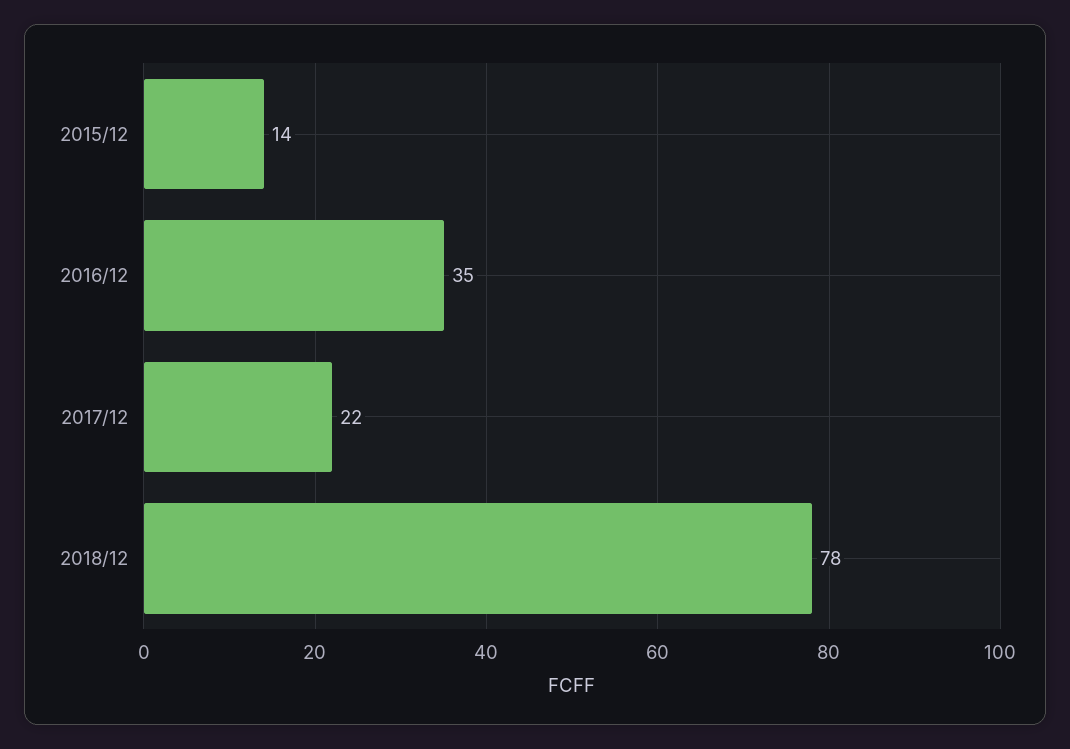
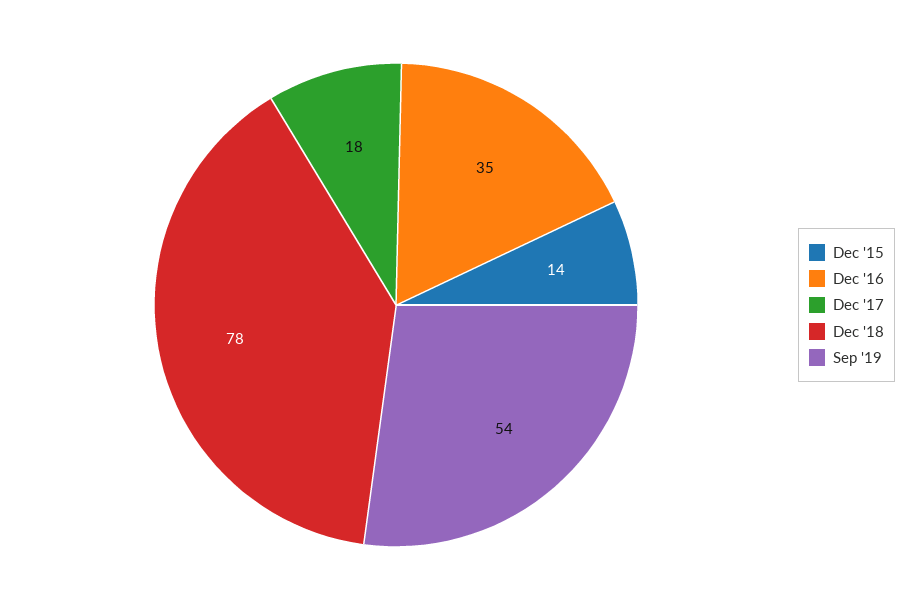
2017/12: 22 -> 18
Sep '19: none -> 54

